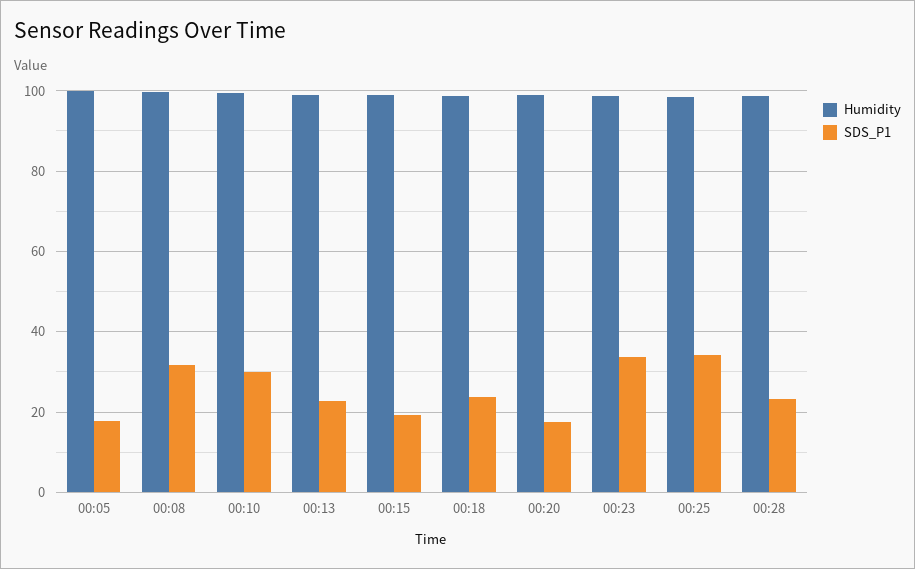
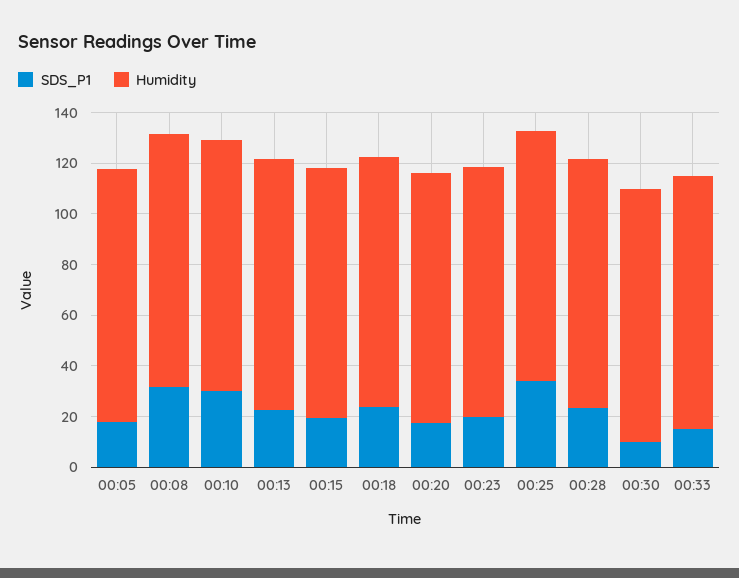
SDS_P1, 00:23: 34 -> 20
SDS_P1, 00:30: none -> 10
Humidity, 00:30: none -> 100
SDS_P1, 00:33: none -> 15
Humidity, 00:33: none -> 100

